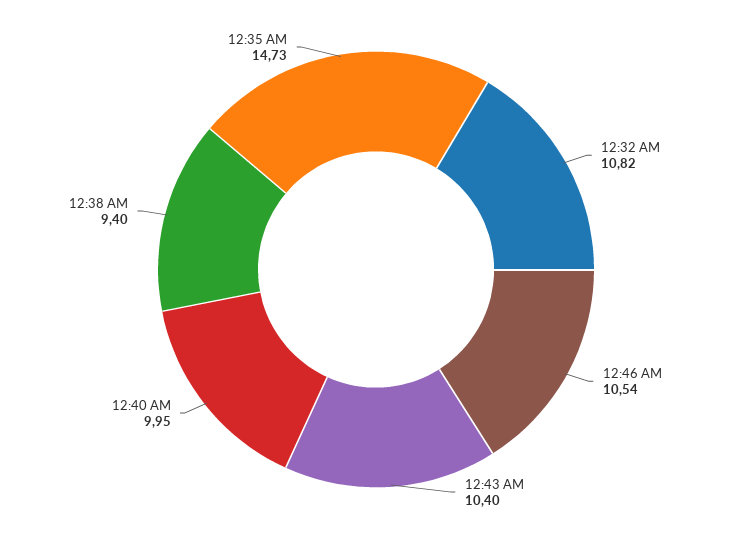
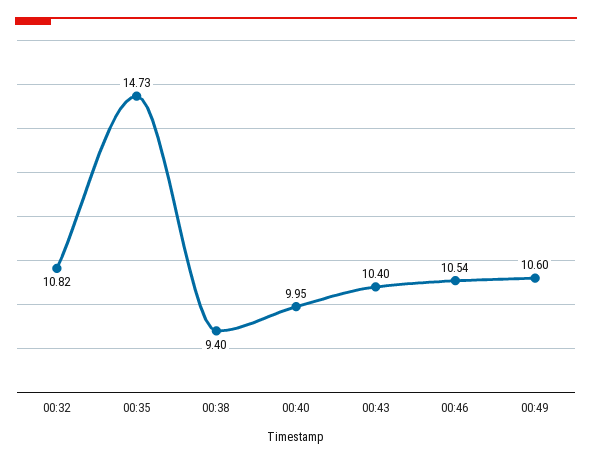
00:49: none -> 10.6

